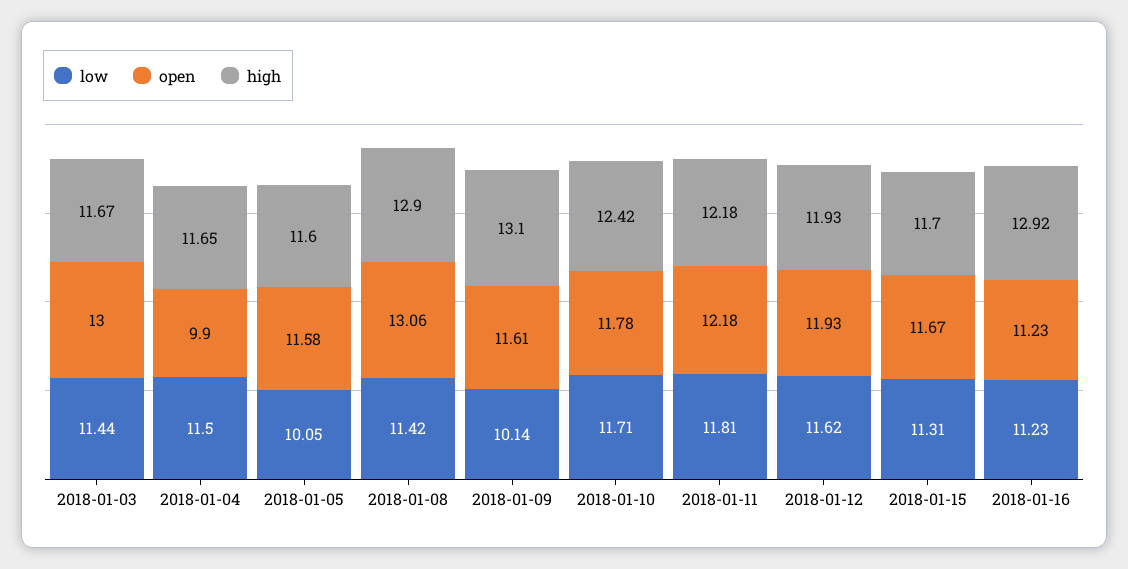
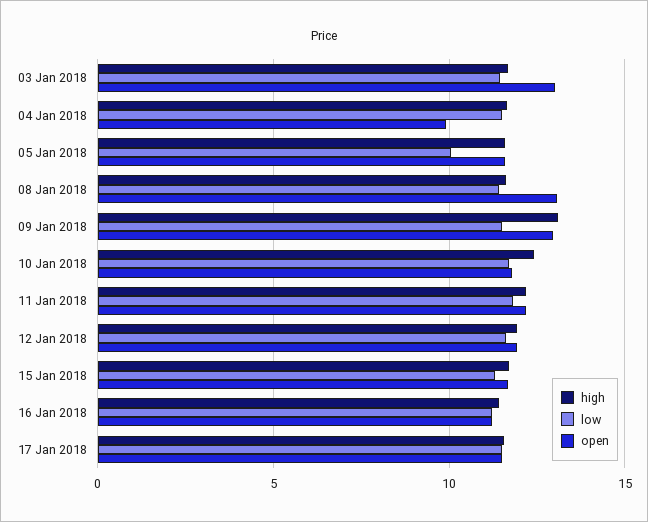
high, 2018-01-08: 12.9 -> 11.5
low, 2018-01-09: 10.14 -> 11.5
open, 2018-01-09: 11.61 -> 13
high, 2018-01-16: 12.92 -> 11.5
high, 17 Jan 2018: none -> 11.5
low, 17 Jan 2018: none -> 11.5
open, 17 Jan 2018: none -> 11.5

